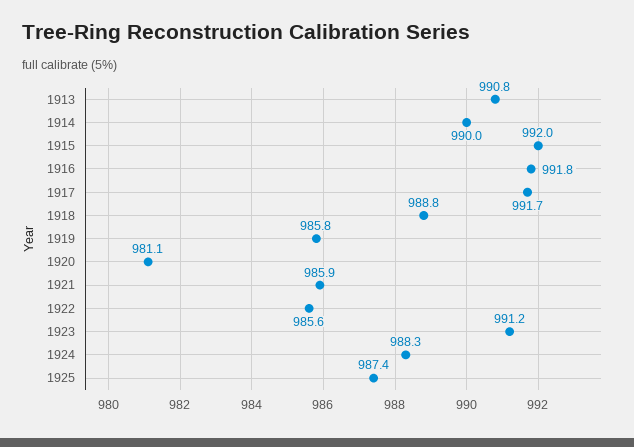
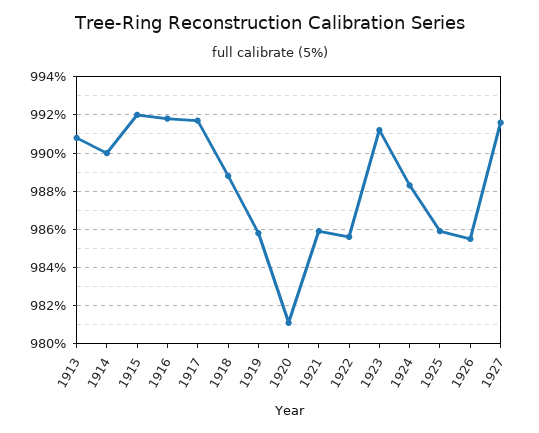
1925: 987.4 -> 986
1926: none -> 985.5
1927: none -> 991.5

